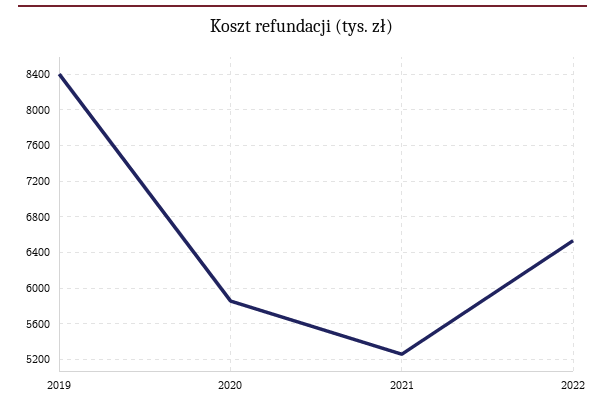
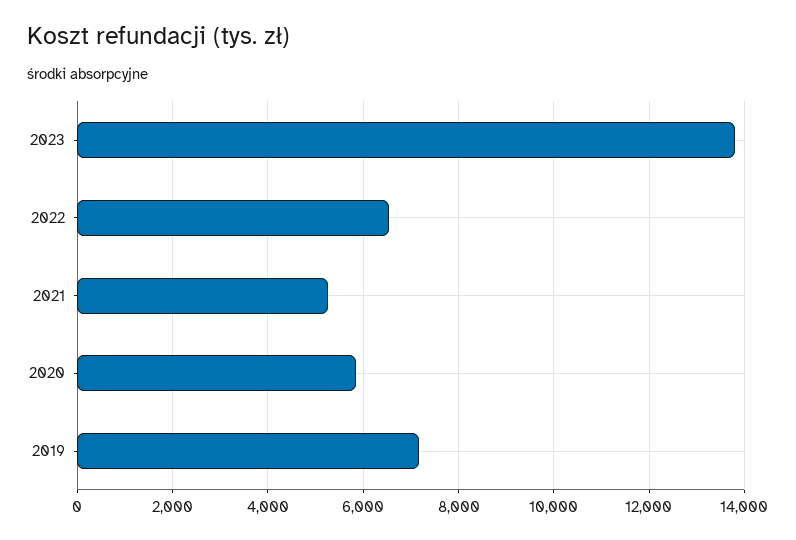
2019: 8400 -> 7200
2023: none -> 13800

